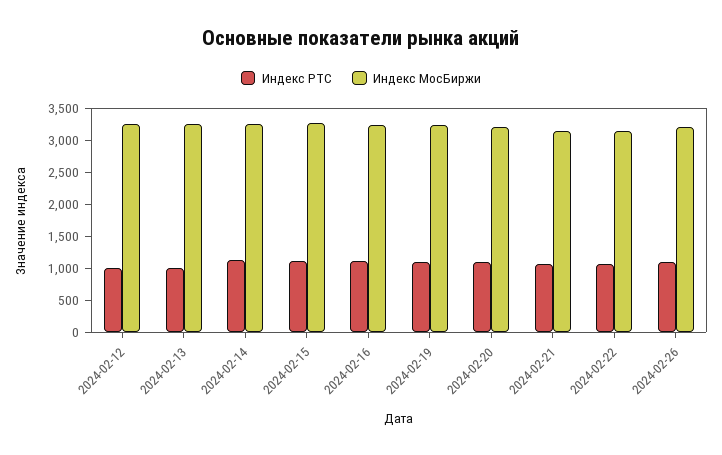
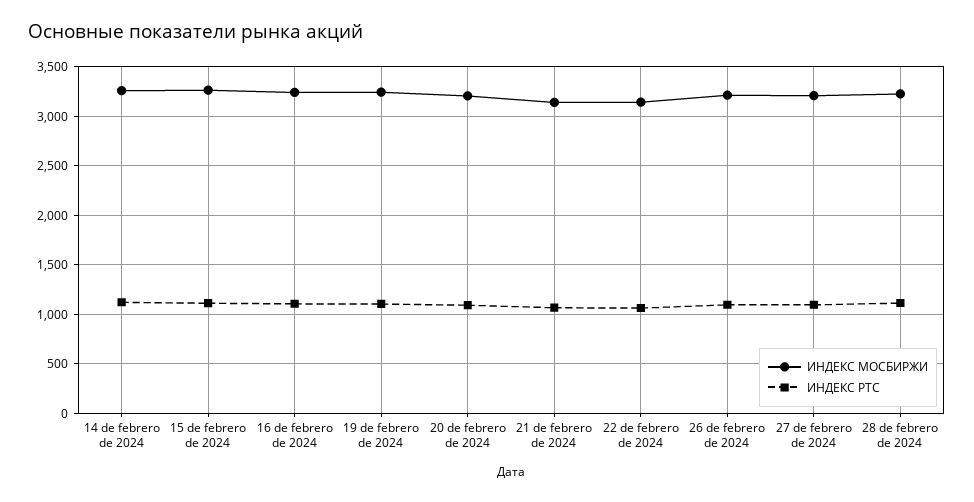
Индекс РТС, 2024-02-12: 1000 -> none
Индекс МосБиржи, 2024-02-12: 3250 -> none
Индекс РТС, 2024-02-13: 1000 -> none
Индекс МосБиржи, 2024-02-13: 3250 -> none
Индекс МосБиржи, 27 de febrero de 2024: none -> 3200
Индекс РТС, 27 de febrero de 2024: none -> 1100
Индекс МосБиржи, 28 de febrero de 2024: none -> 3200
Индекс РТС, 28 de febrero de 2024: none -> 1100

